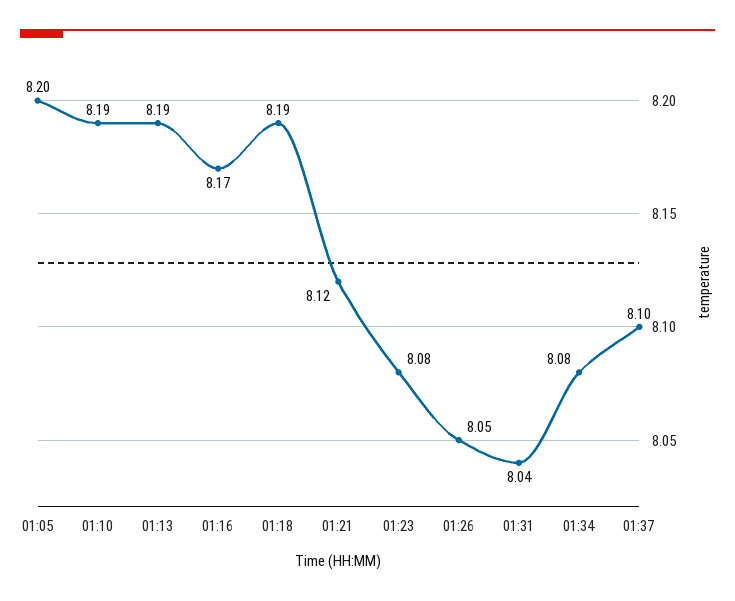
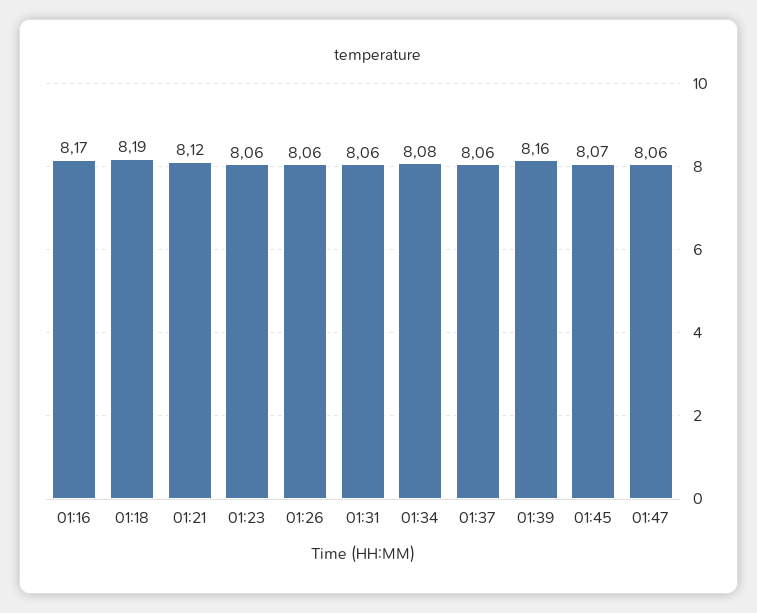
01:05: 8.2 -> none
01:10: 8.19 -> none
01:13: 8.19 -> none
01:23: 8.08 -> 8.06
01:26: 8.05 -> 8.06
01:31: 8.04 -> 8.06
01:37: 8.1 -> 8.06
01:39: none -> 8.16
01:45: none -> 8.07
01:47: none -> 8.06

